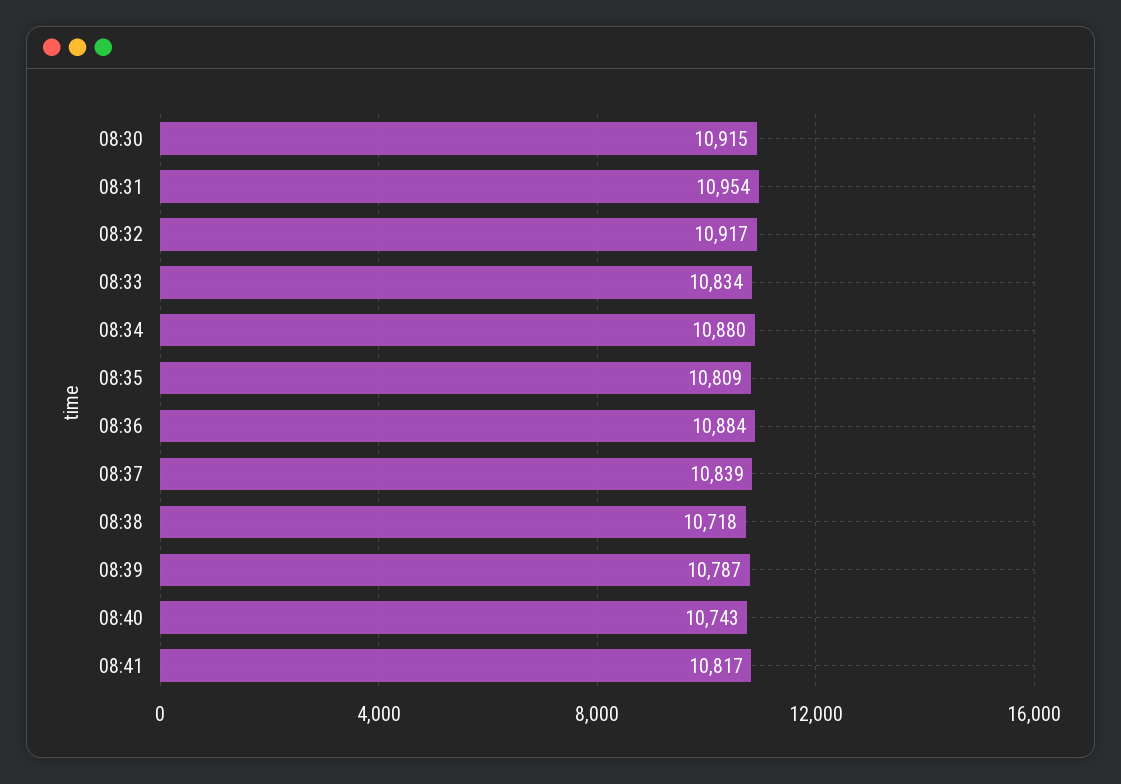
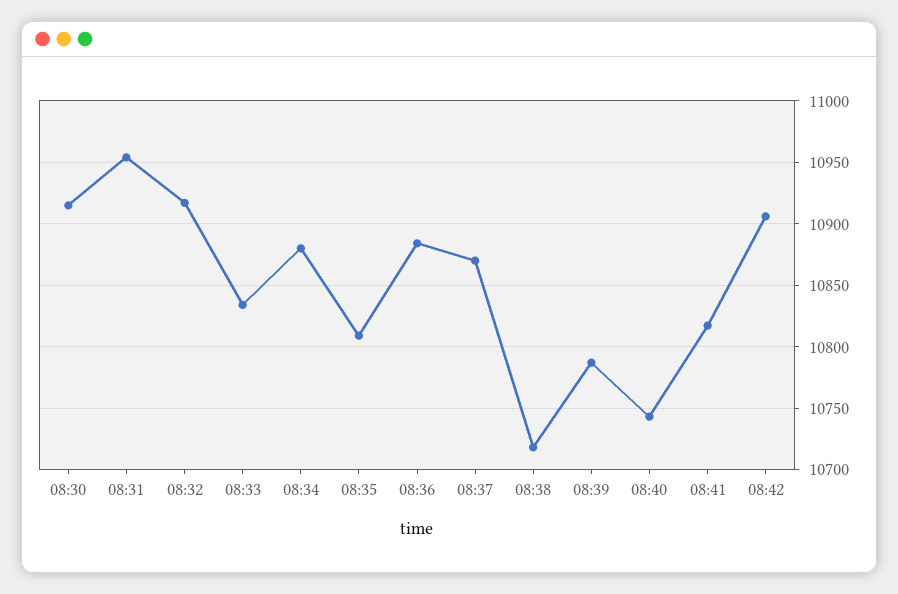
08:37: 10839 -> 10870
08:42: none -> 10905

